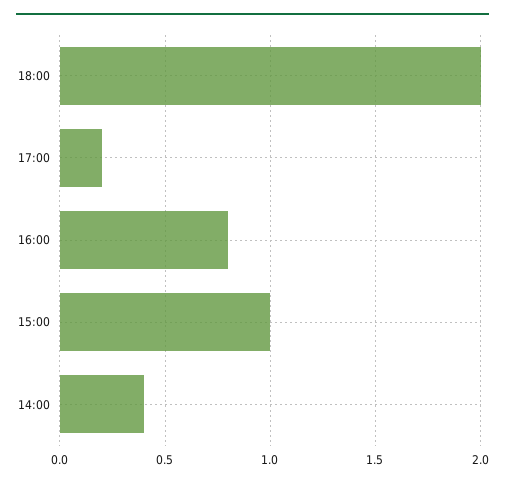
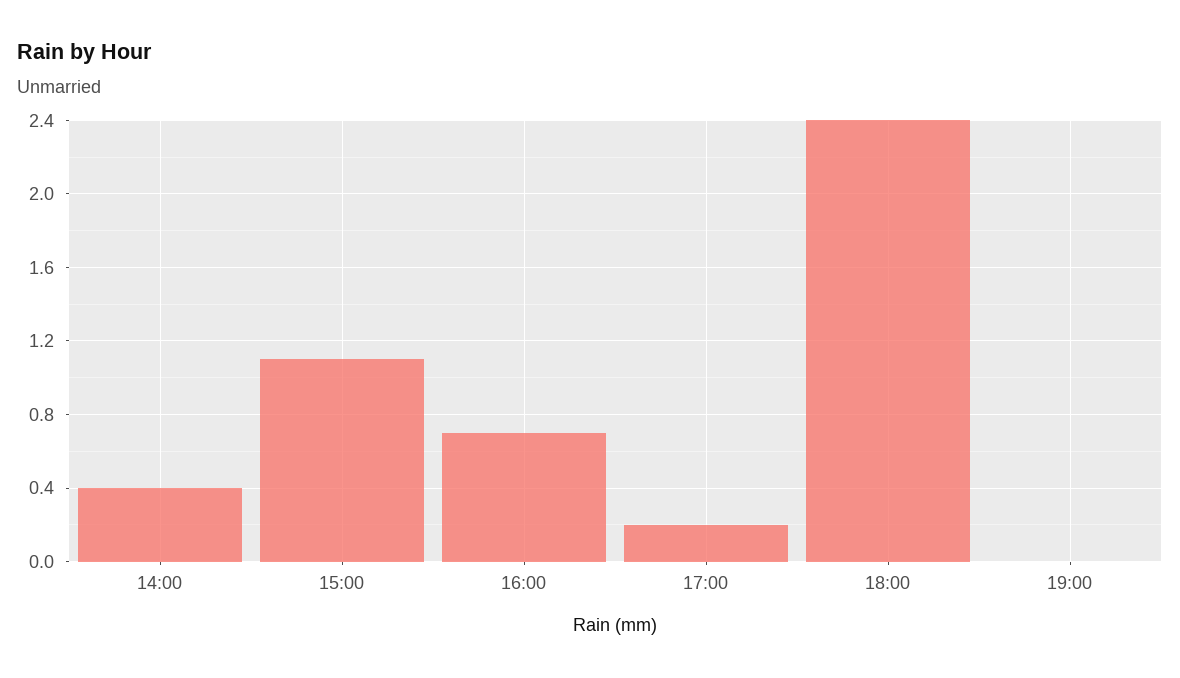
18:00: 2 -> 2.4
16:00: 0.8 -> 0.7
15:00: 1 -> 1.1
19:00: none -> 0

